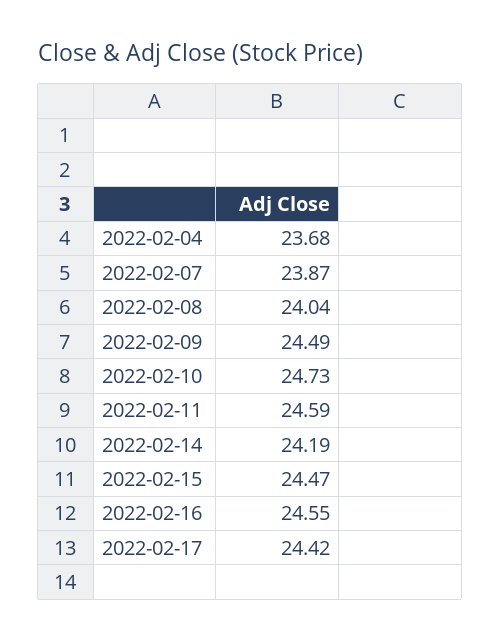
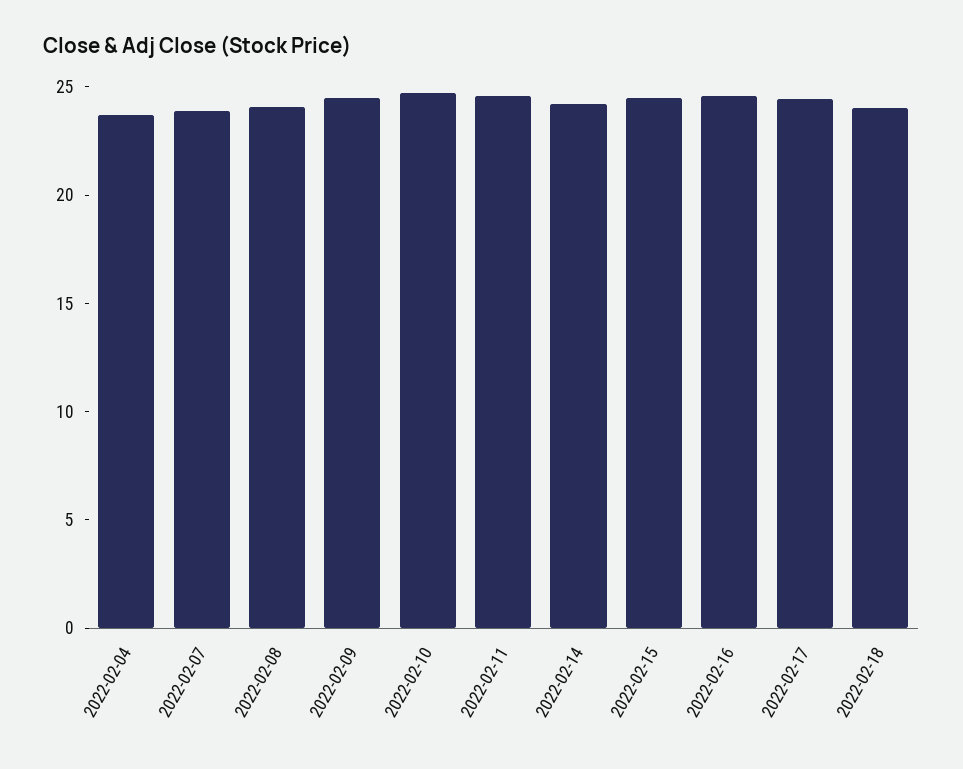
2022-02-18: none -> 24

